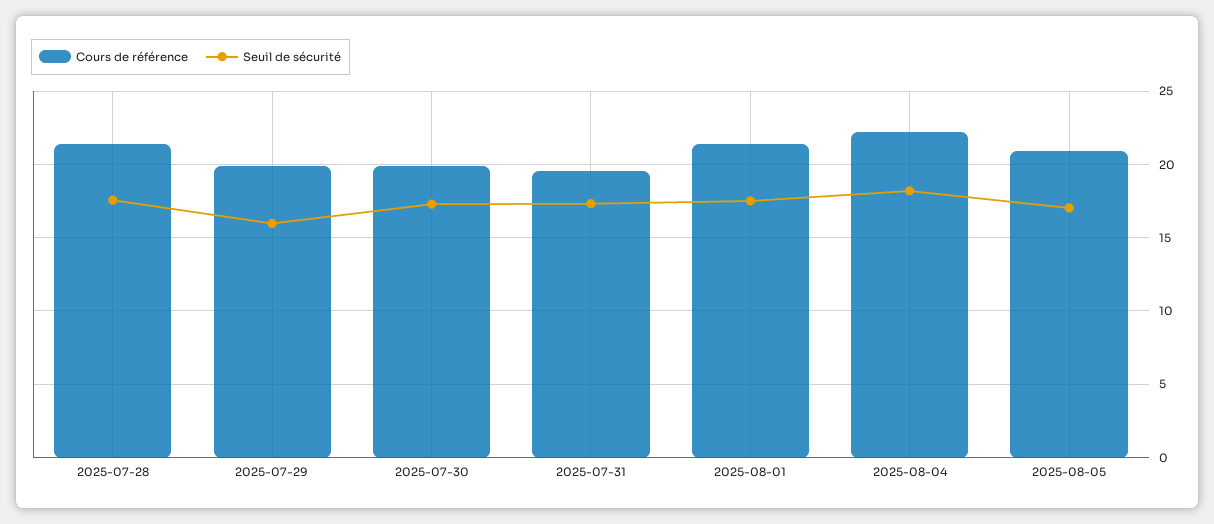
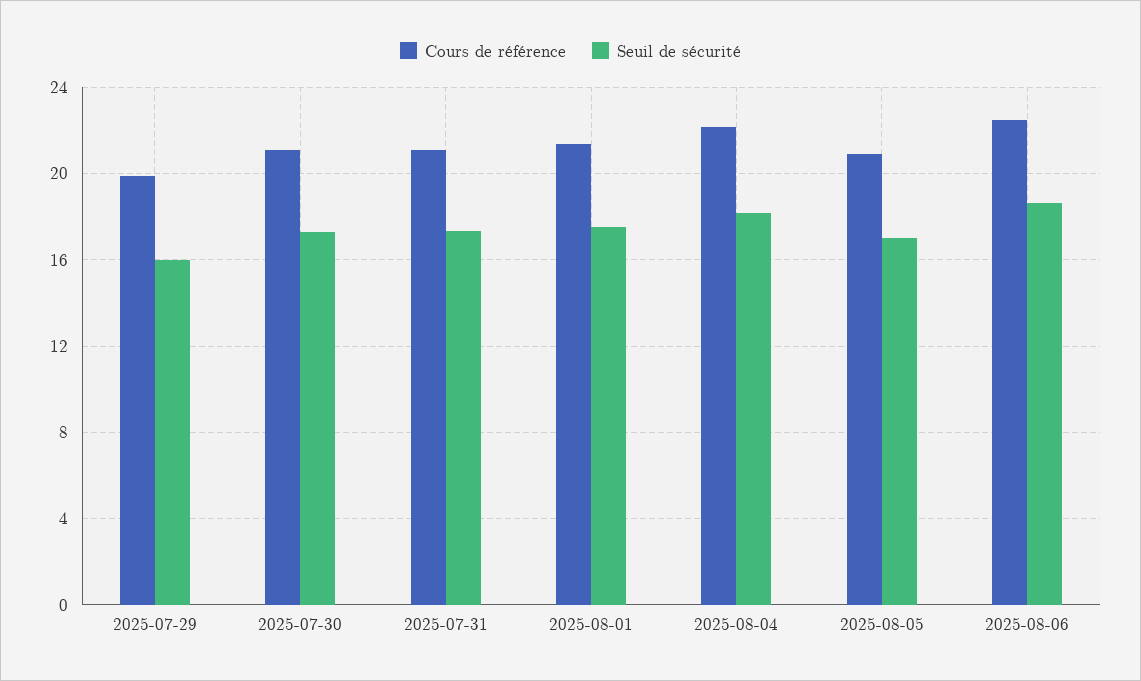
Cours de référence, 2025-07-28: 21.5 -> none
Seuil de sécurité, 2025-07-28: 17.5 -> none
Cours de référence, 2025-07-30: 20 -> 21
Cours de référence, 2025-07-31: 19.5 -> 21
Cours de référence, 2025-08-06: none -> 22.5
Seuil de sécurité, 2025-08-06: none -> 18.5

